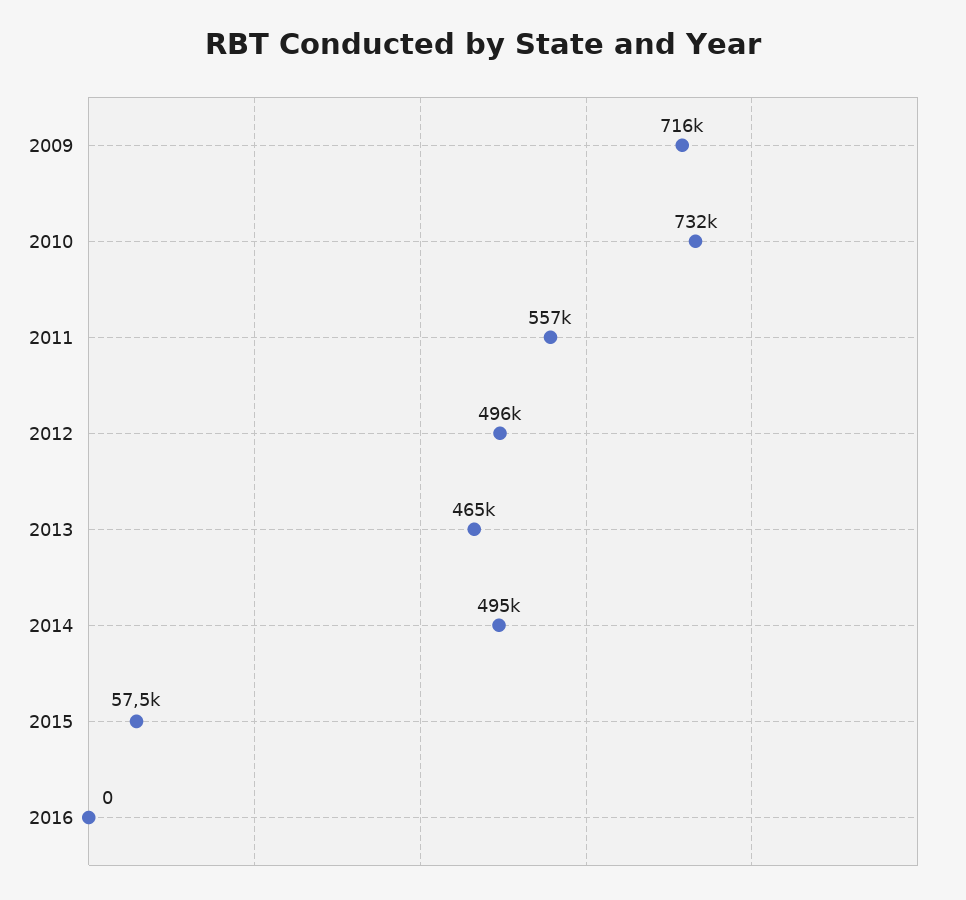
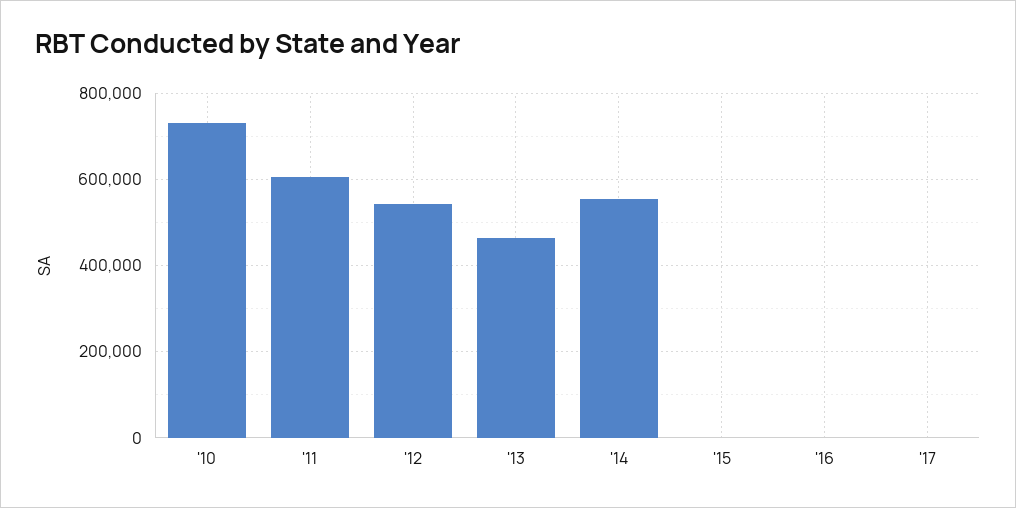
2009: 716000 -> none
2011: 557000 -> 600000
2012: 496000 -> 540000
2014: 495000 -> 560000
2015: 57500 -> 0
'17: none -> 0

